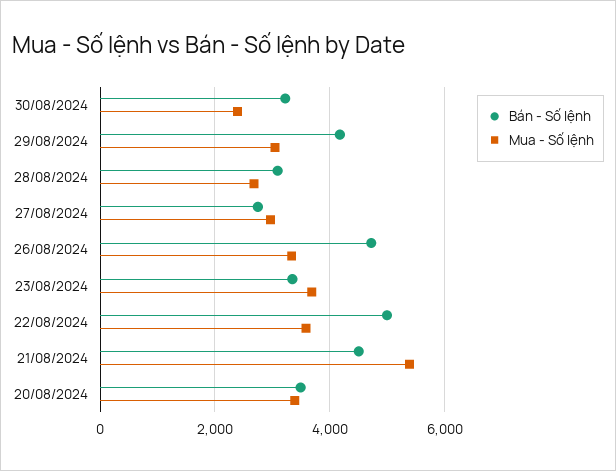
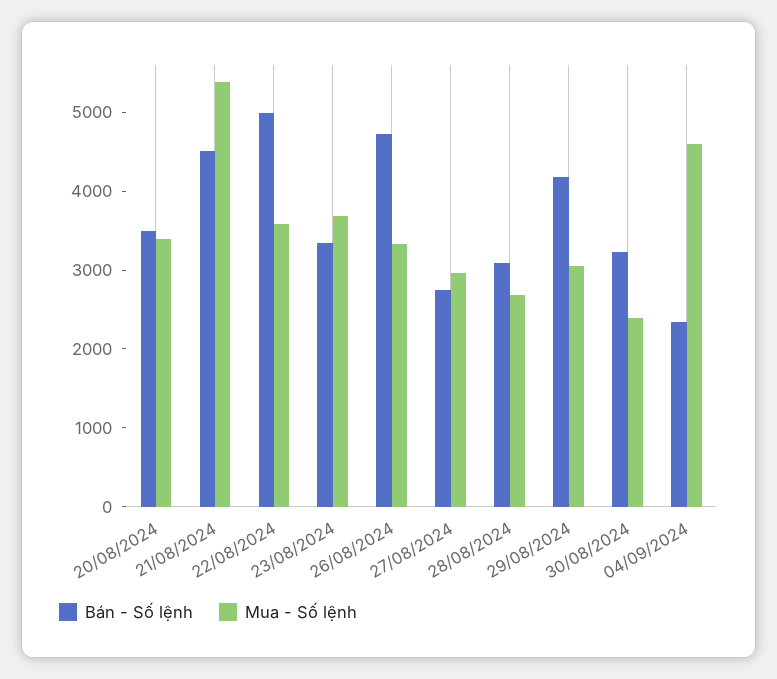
Bán - Số lệnh, 04/09/2024: none -> 2400
Mua - Số lệnh, 04/09/2024: none -> 4600

